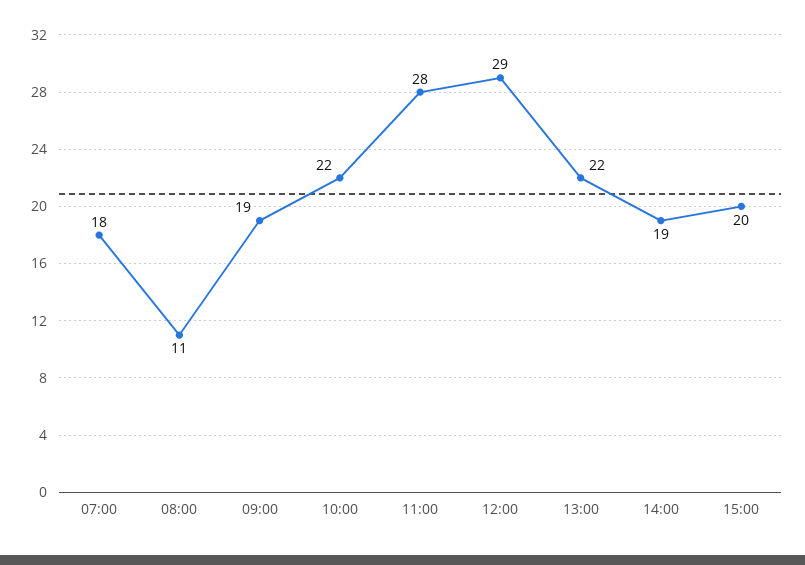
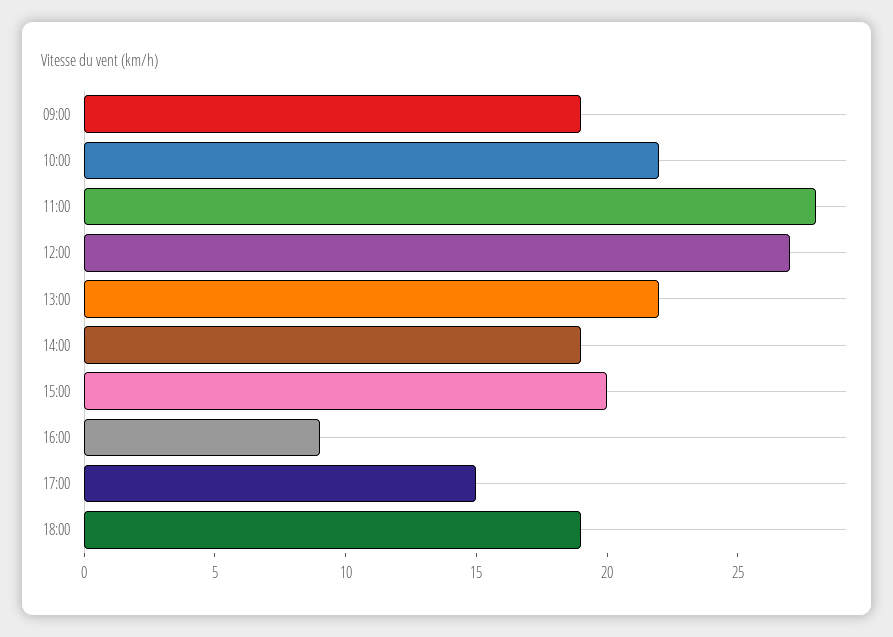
07:00: 18 -> none
08:00: 11 -> none
12:00: 29 -> 27
16:00: none -> 9
17:00: none -> 15
18:00: none -> 19

